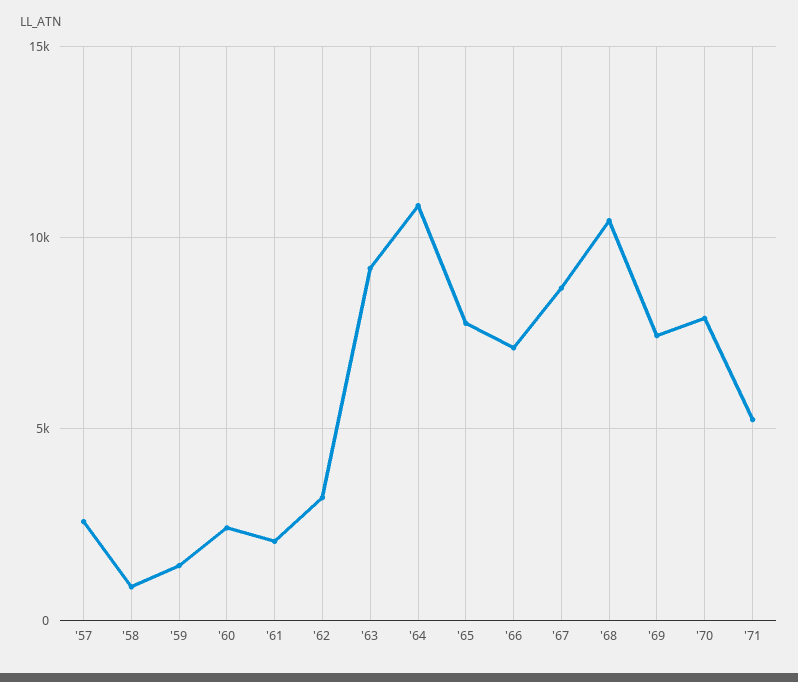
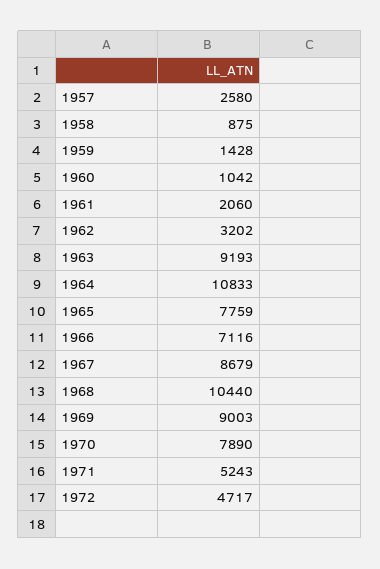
'60: 2500 -> 1042
'69: 7500 -> 9003
1972: none -> 4717

